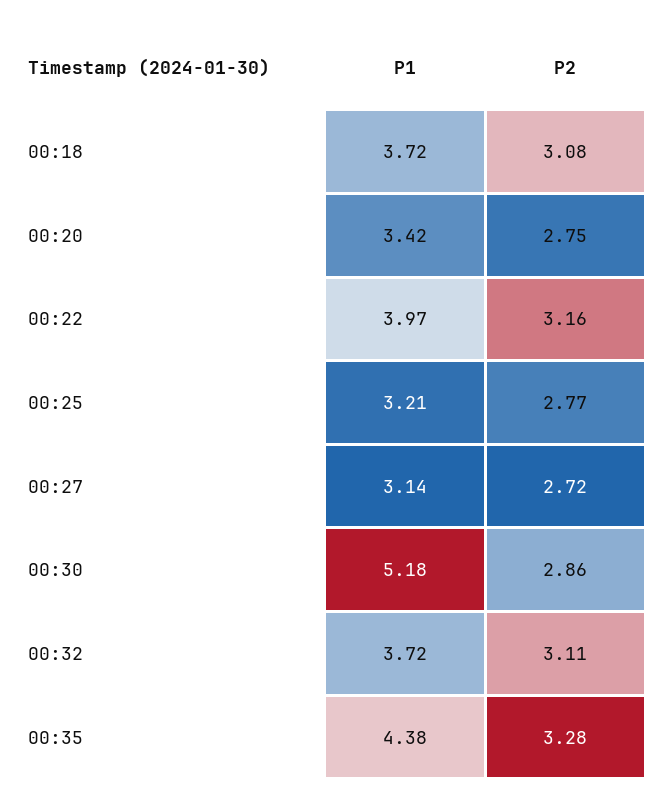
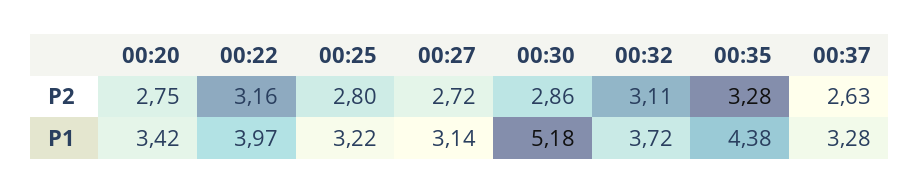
P1, 00:18: 3.72 -> none
P2, 00:18: 3.08 -> none
P1, 00:25: 3.21 -> 3.22
P2, 00:25: 2.77 -> 2.8
P2, 00:37: none -> 2.63
P1, 00:37: none -> 3.28

